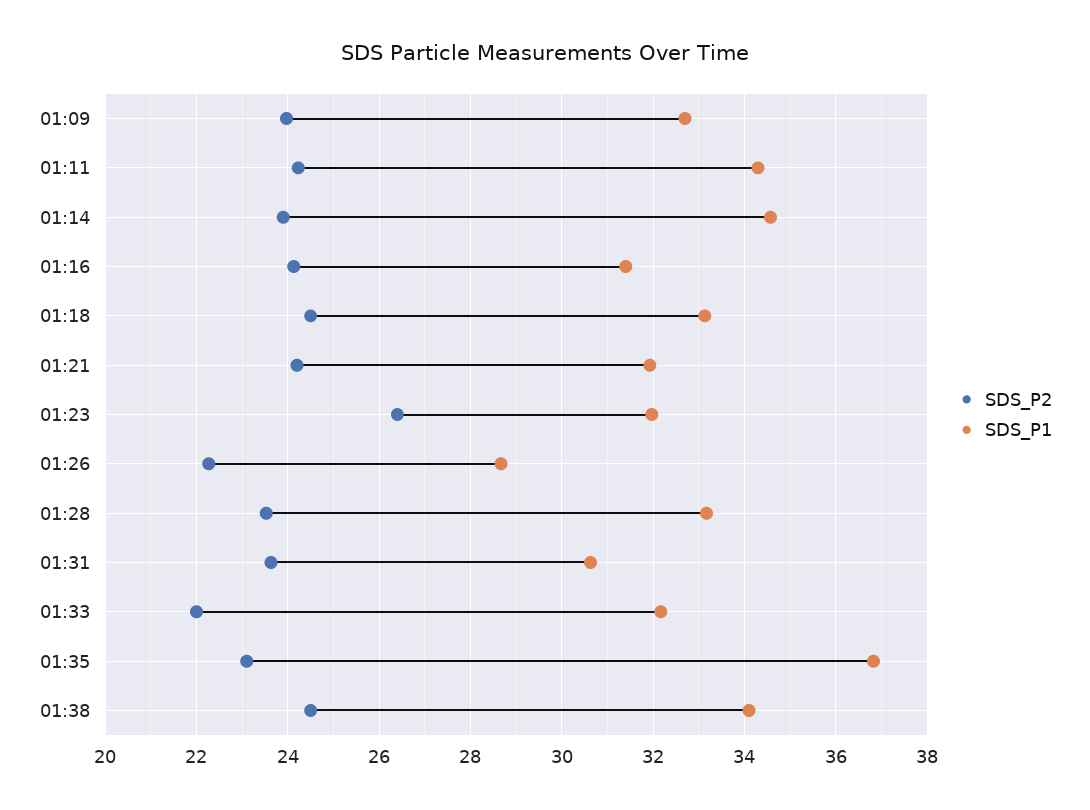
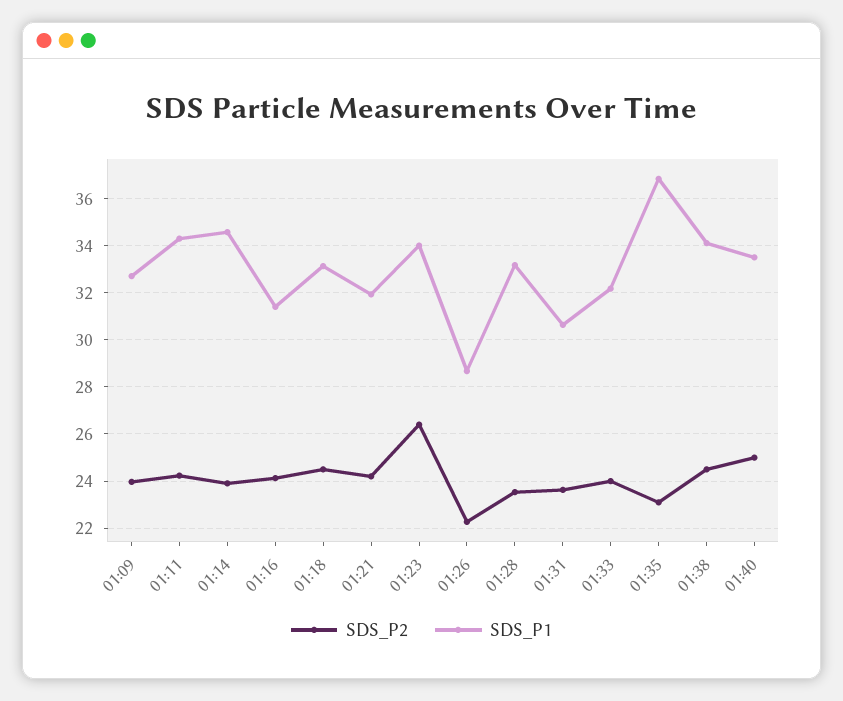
SDS_P1, 01:23: 32 -> 34
SDS_P2, 01:33: 22 -> 24
SDS_P2, 01:40: none -> 25
SDS_P1, 01:40: none -> 33.5

